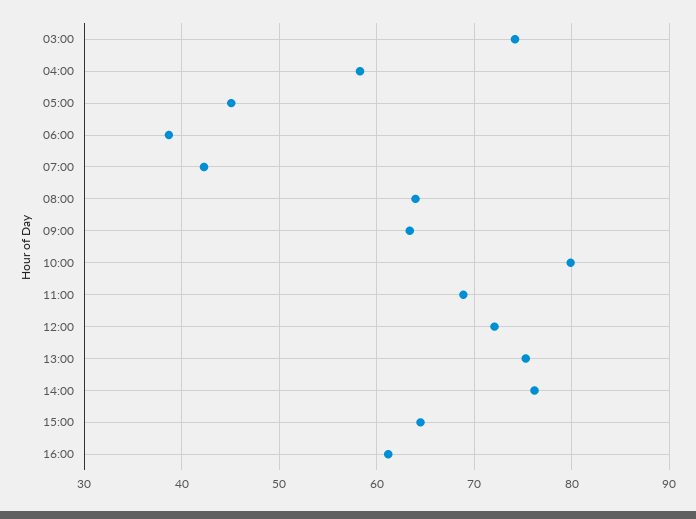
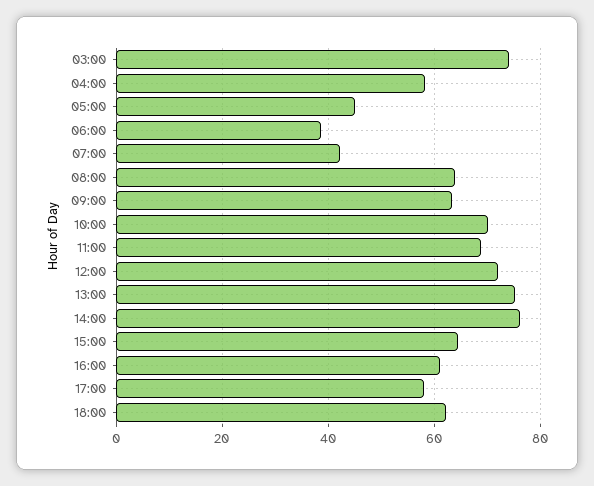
10:00: 80 -> 70
17:00: none -> 58
18:00: none -> 62

